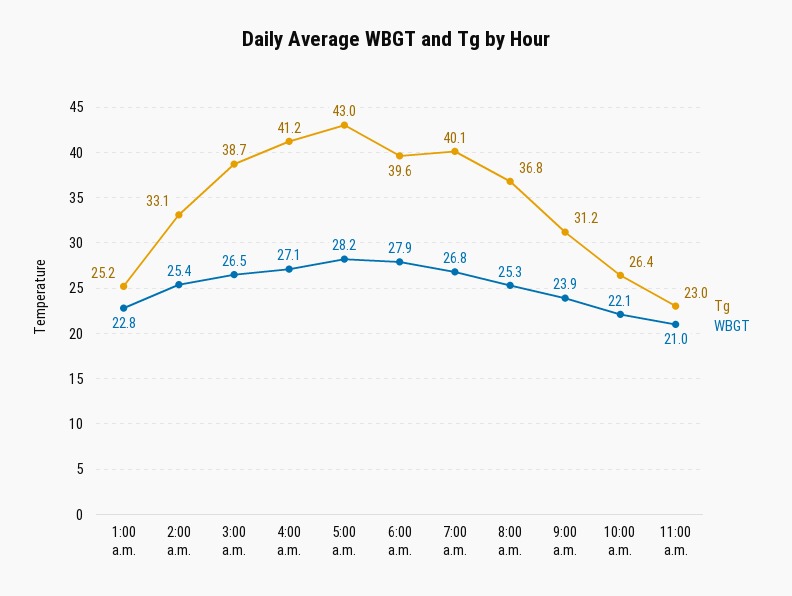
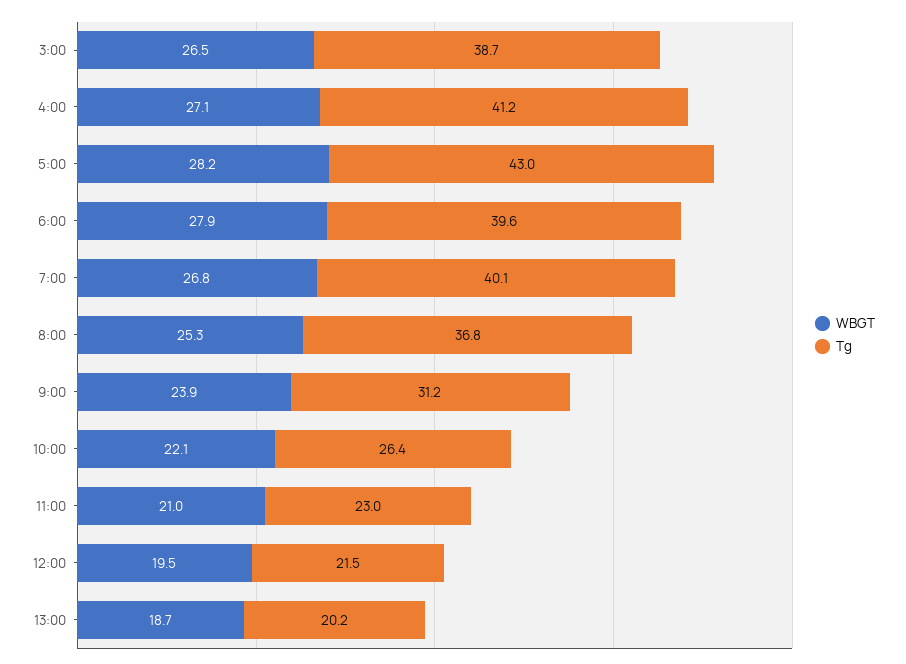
Tg, 1:00 a.m.: 25.2 -> none
WBGT, 1:00 a.m.: 22.8 -> none
Tg, 2:00 a.m.: 33.1 -> none
WBGT, 2:00 a.m.: 25.4 -> none
WBGT, 12:00: none -> 19.5
Tg, 12:00: none -> 21.5
WBGT, 13:00: none -> 18.7
Tg, 13:00: none -> 20.2

